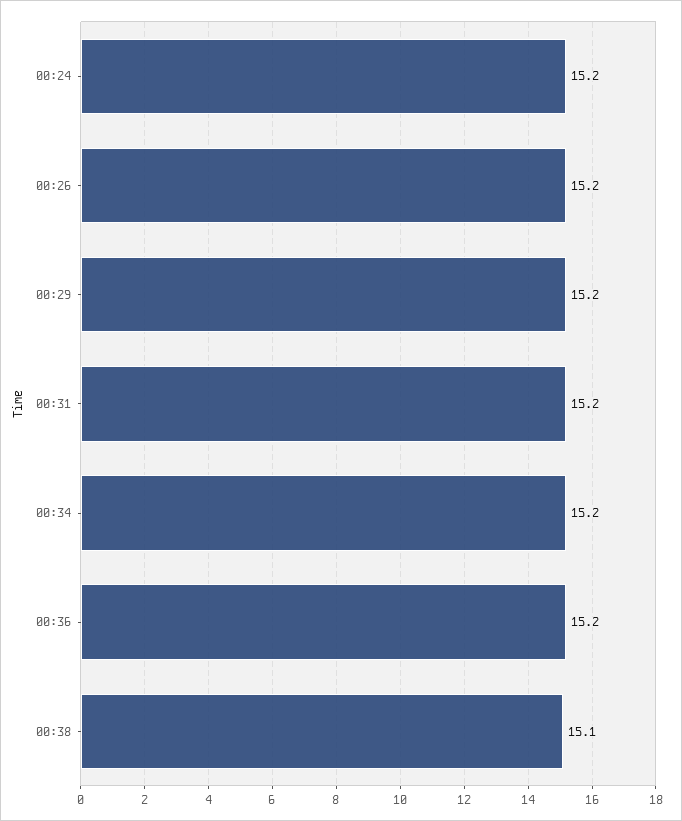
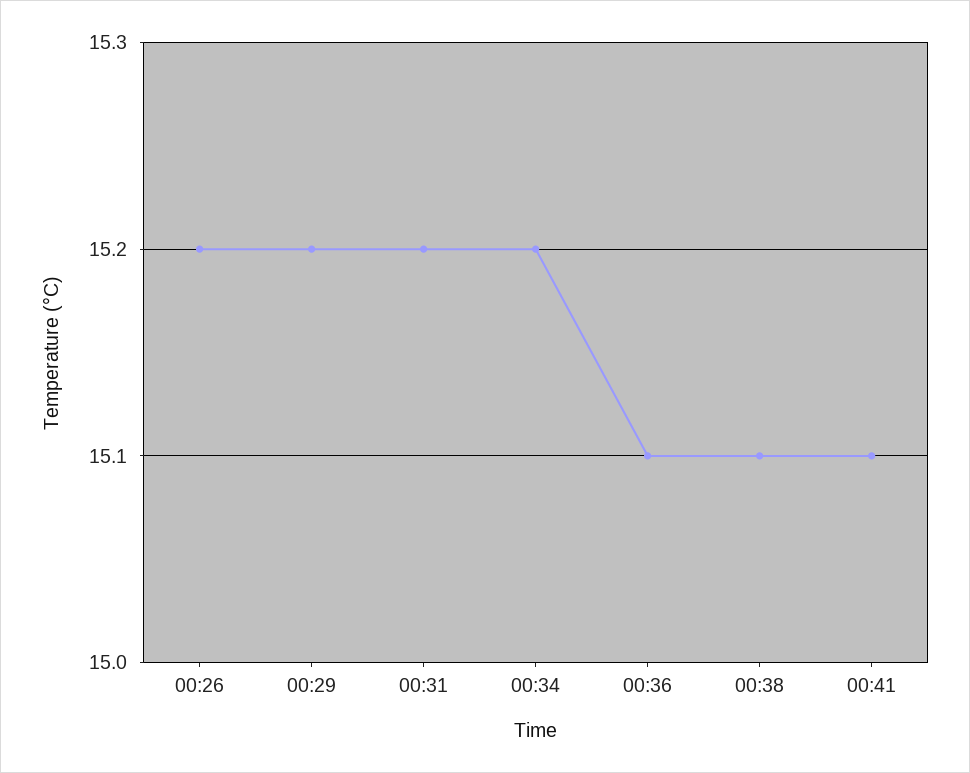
00:24: 15.2 -> none
00:36: 15.2 -> 15.1
00:41: none -> 15.1

